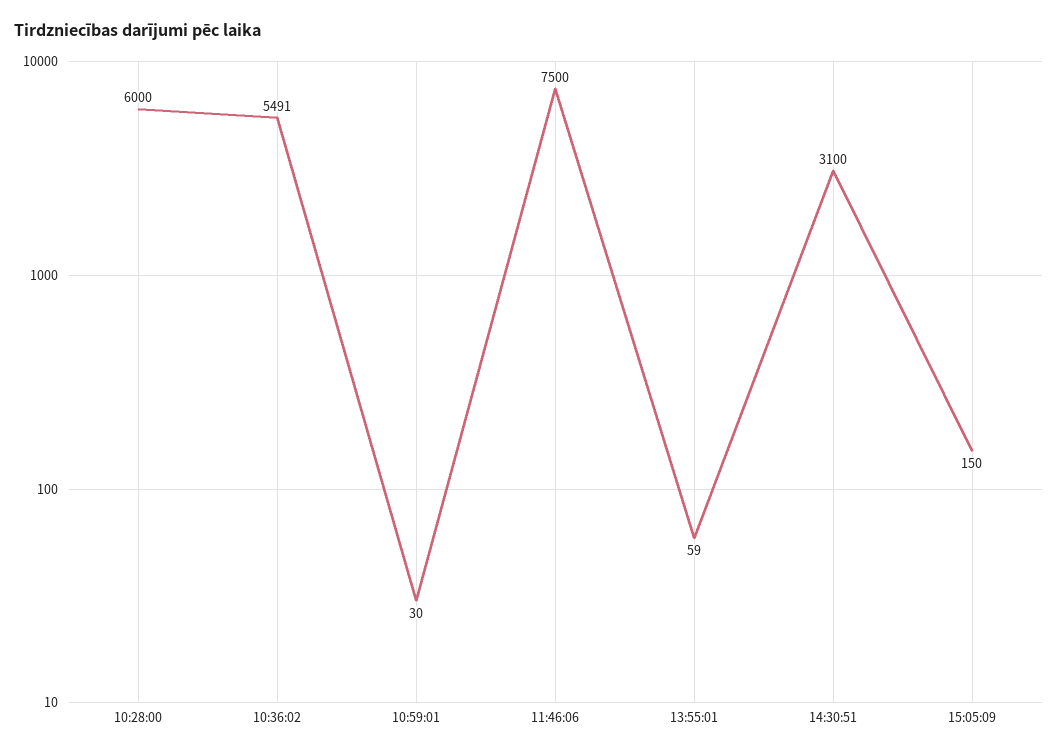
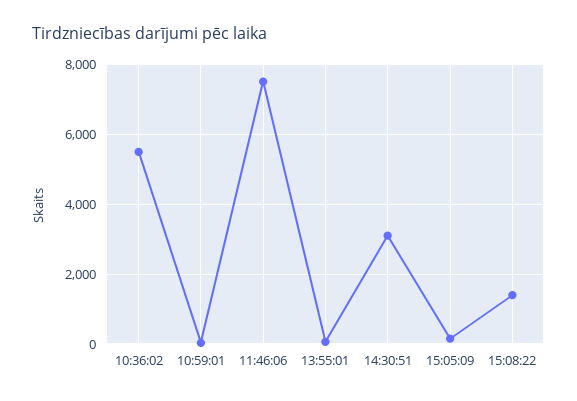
10:28:00: 6000 -> none
15:08:22: none -> 1400

